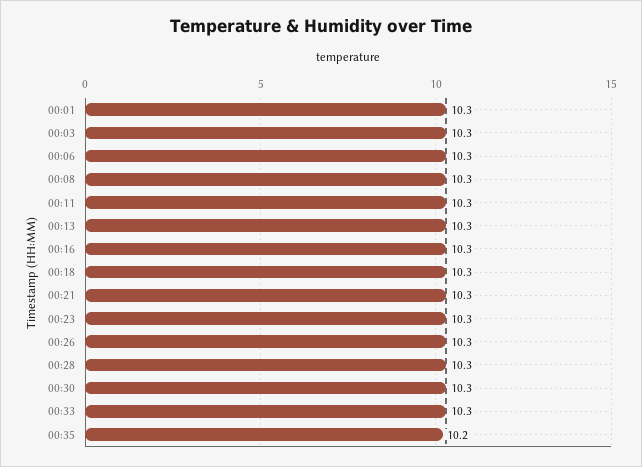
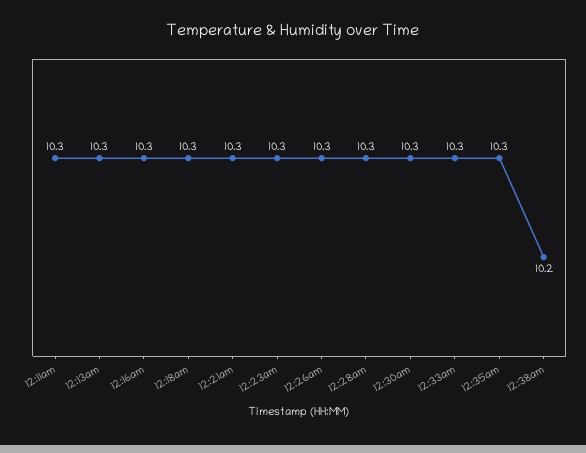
00:01: 10.3 -> none
00:03: 10.3 -> none
00:06: 10.3 -> none
00:08: 10.3 -> none
00:35: 10.2 -> 10.3
12:38am: none -> 10.2

